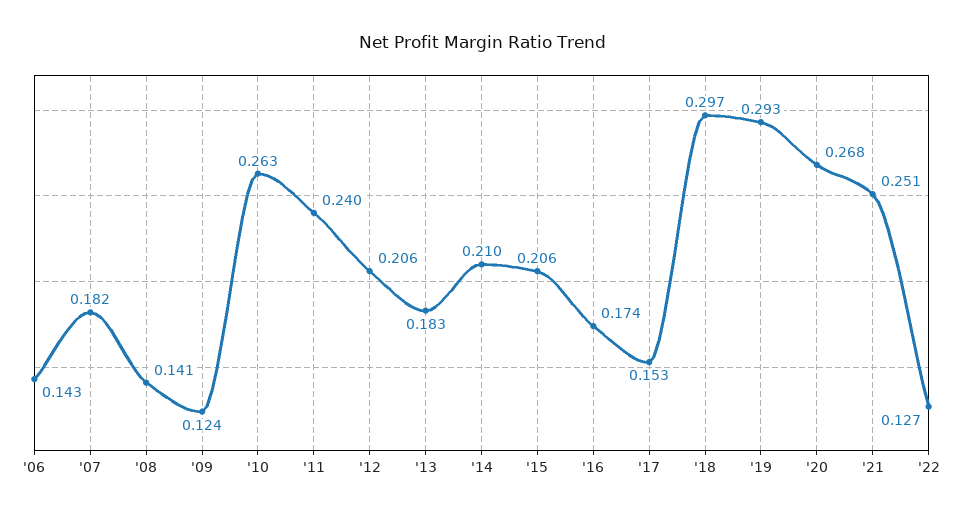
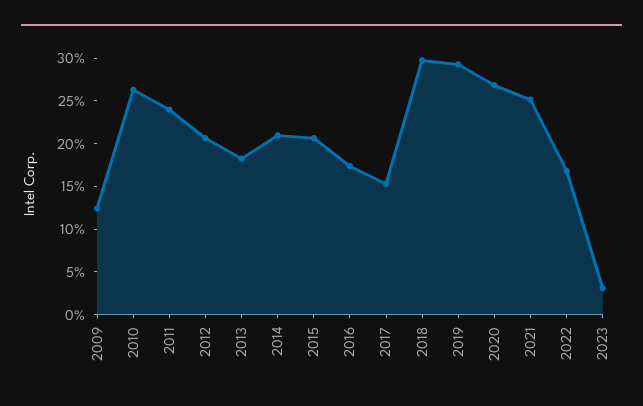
'06: 0.143 -> none
'07: 0.182 -> none
'08: 0.141 -> none
'22: 0.127 -> 0.17
2023: none -> 0.03

